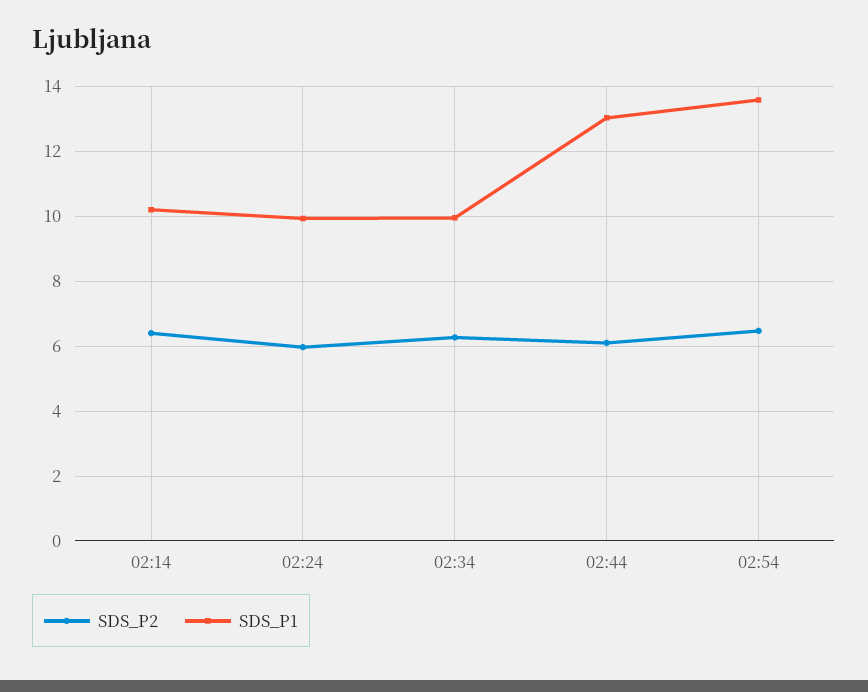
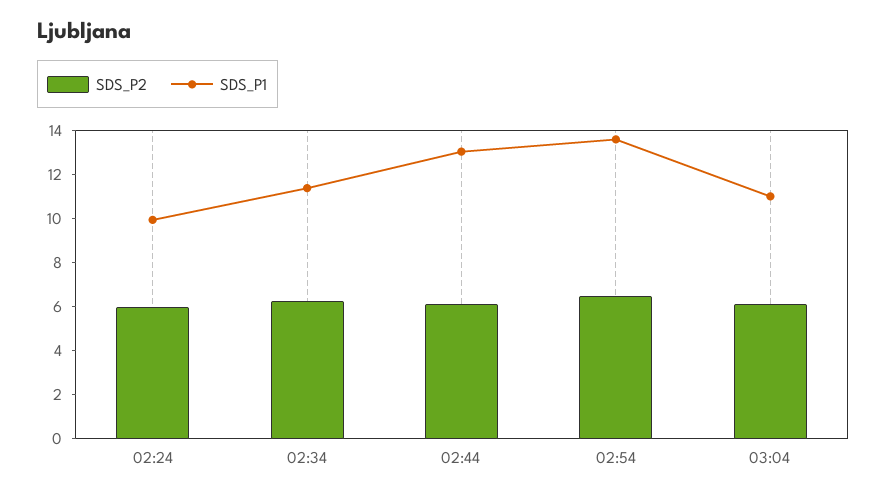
SDS_P2, 02:14: 6.4 -> none
SDS_P1, 02:14: 10.2 -> none
SDS_P1, 02:34: 10 -> 11.5
SDS_P2, 03:04: none -> 6
SDS_P1, 03:04: none -> 11

